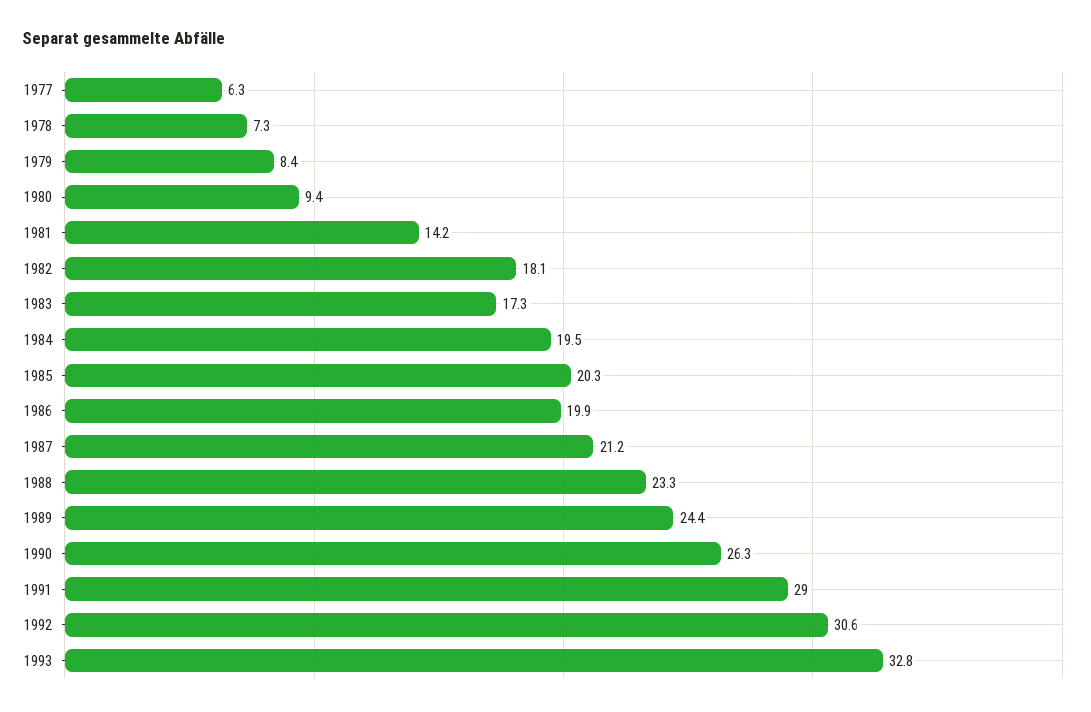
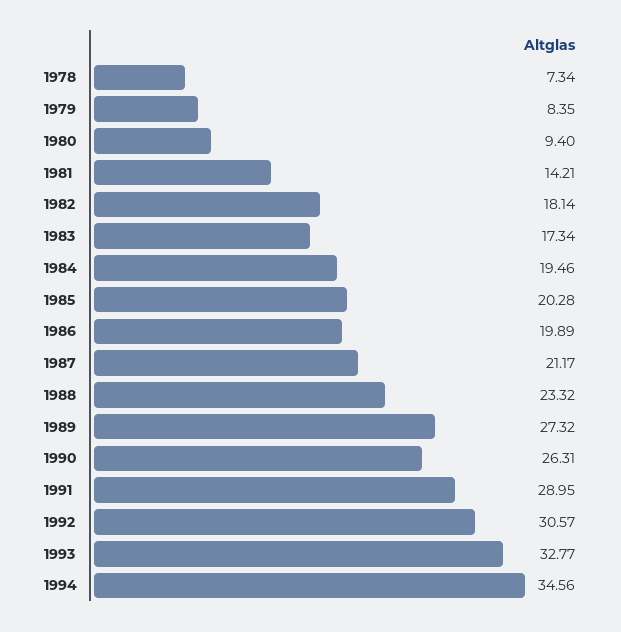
1977: 6.3 -> none
1989: 24.4 -> 27.32
1994: none -> 34.56

